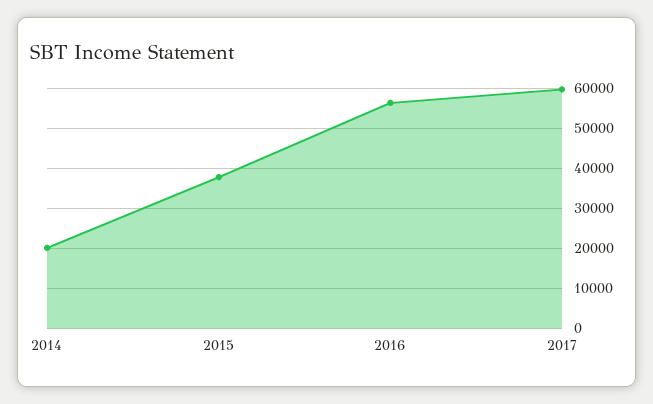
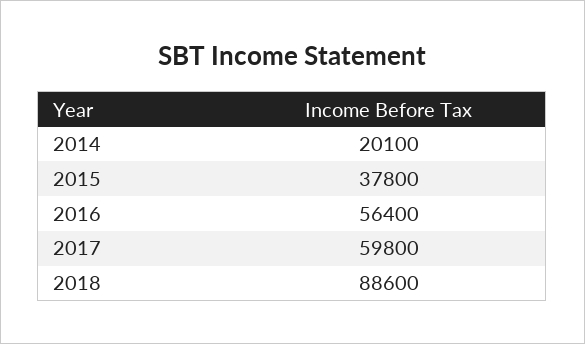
2018: none -> 88600

